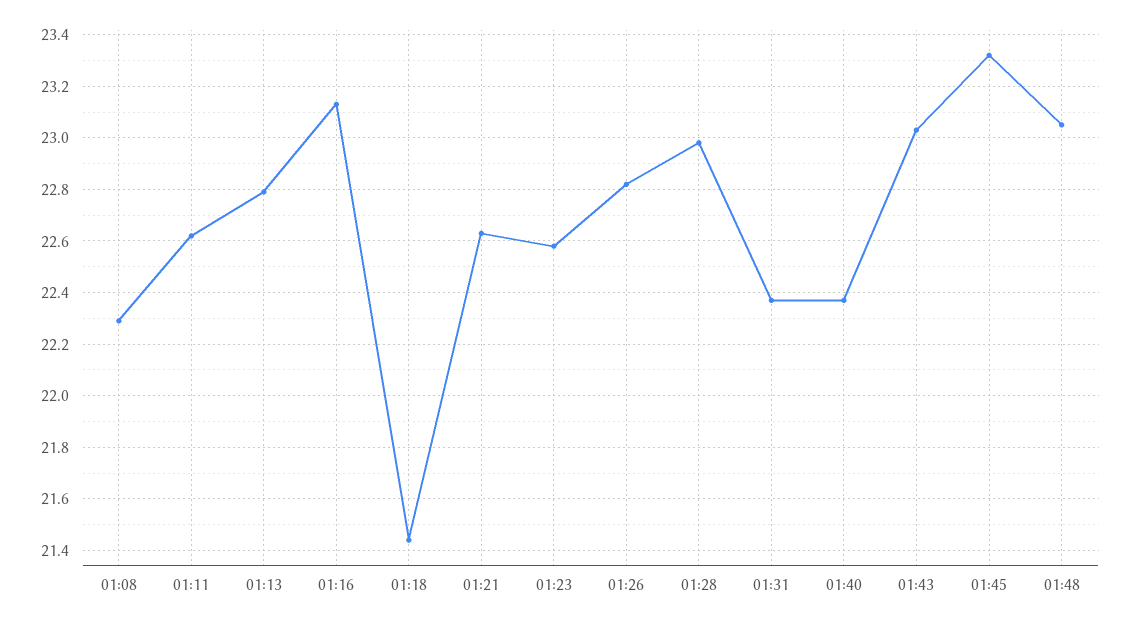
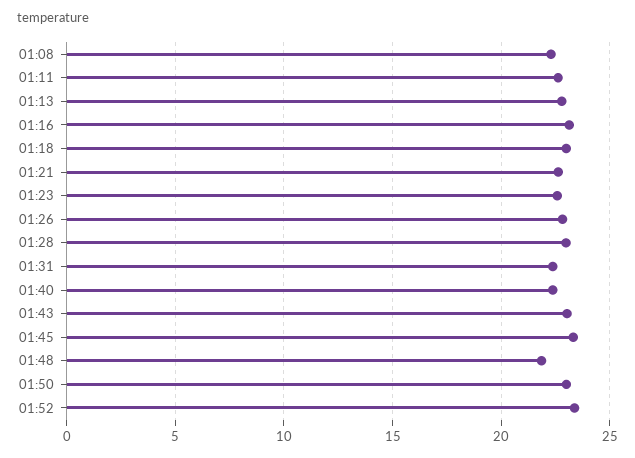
01:18: 21.45 -> 23
01:48: 23.05 -> 22
01:50: none -> 23
01:52: none -> 23.5

